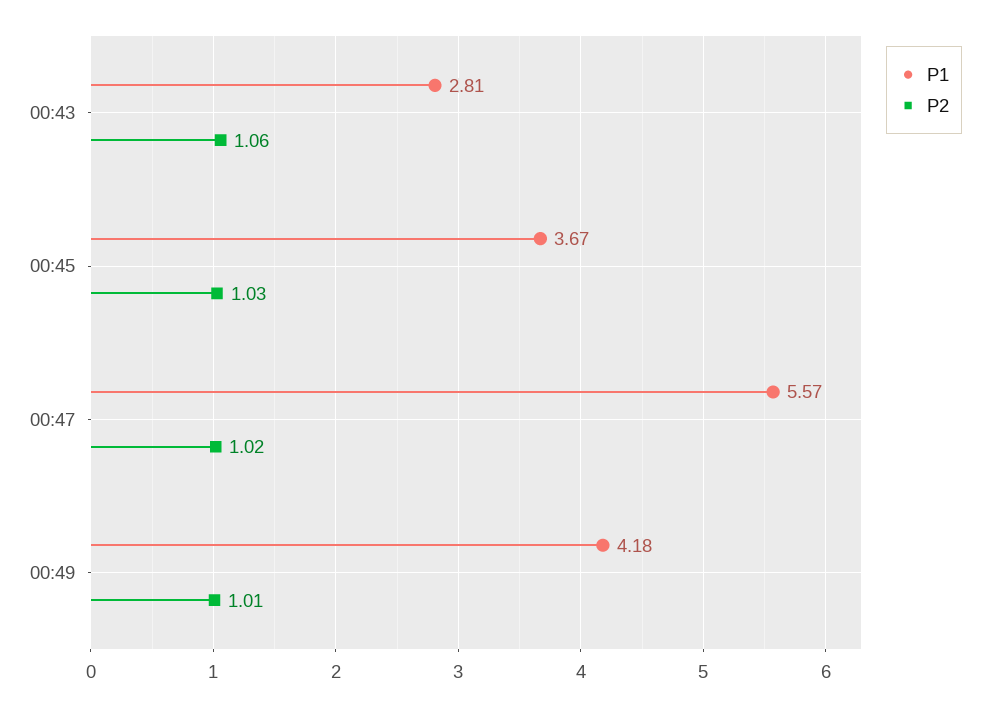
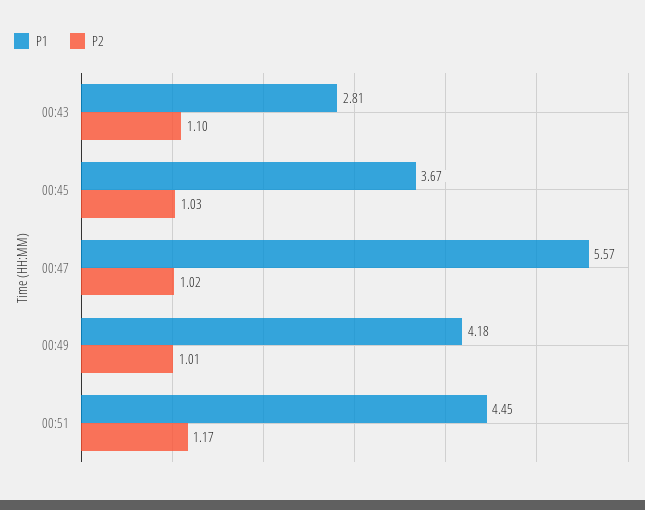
P2, 00:43: 1.06 -> 1.1
P1, 00:51: none -> 4.45
P2, 00:51: none -> 1.17

